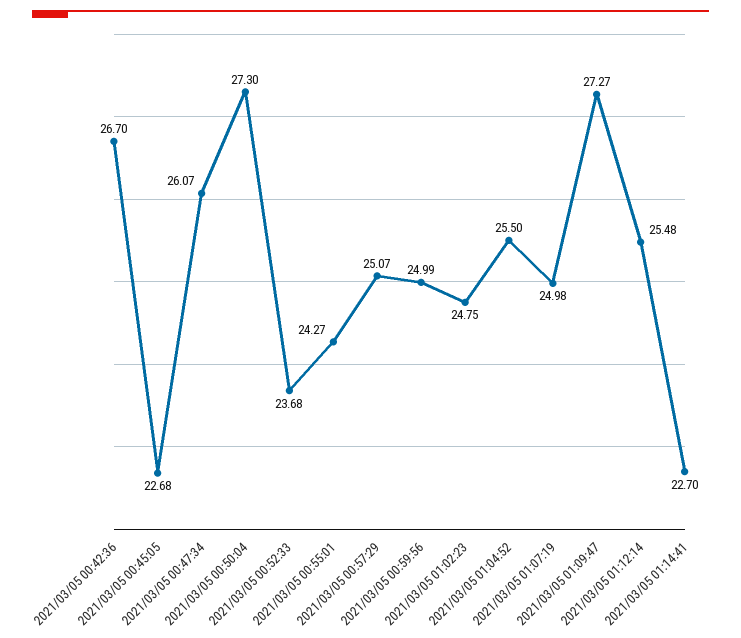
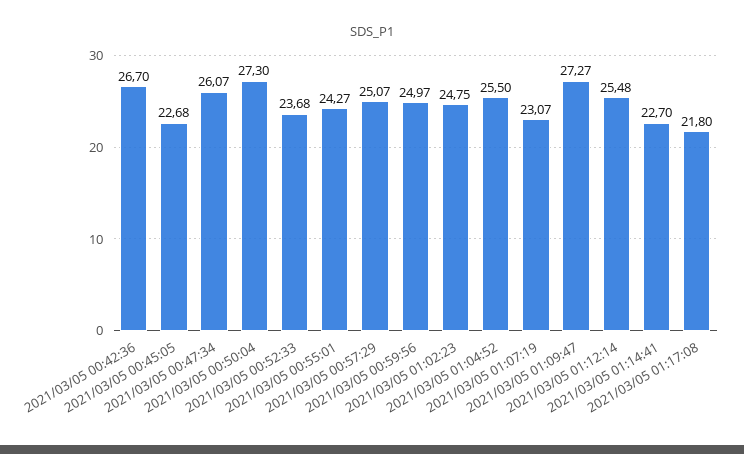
2021/03/05 00:59:56: 24.99 -> 24.97
2021/03/05 01:07:19: 24.98 -> 23.07
2021/03/05 01:17:08: none -> 21.8

